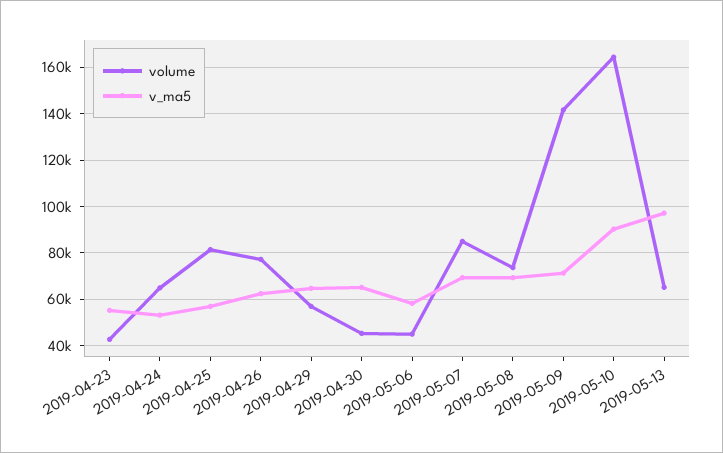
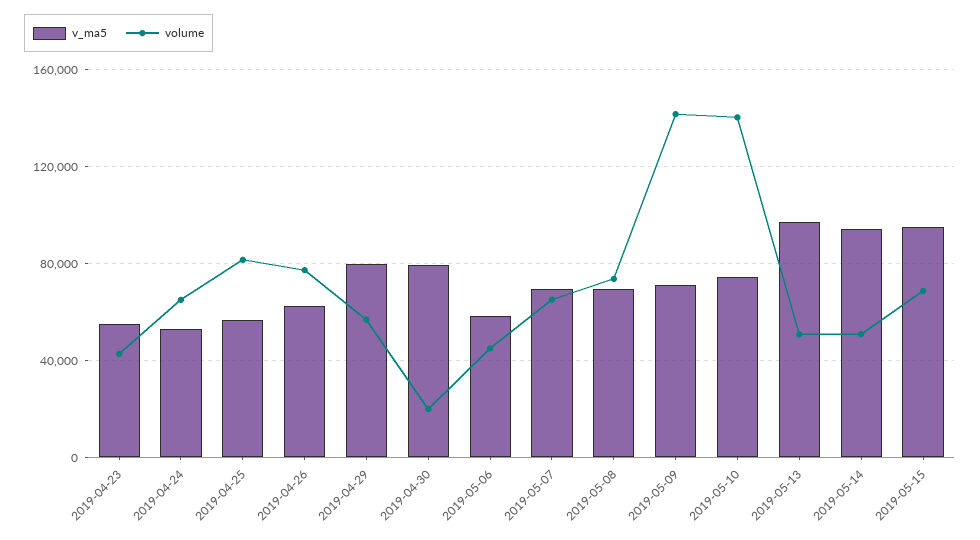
v_ma5, 2019-04-29: 65000 -> 80000
volume, 2019-04-30: 45000 -> 20000
v_ma5, 2019-04-30: 65000 -> 80000
volume, 2019-05-07: 85000 -> 65000
volume, 2019-05-10: 165000 -> 140000
v_ma5, 2019-05-10: 90000 -> 75000
volume, 2019-05-13: 65000 -> 50000
v_ma5, 2019-05-14: none -> 95000
volume, 2019-05-14: none -> 50000
v_ma5, 2019-05-15: none -> 95000
volume, 2019-05-15: none -> 70000

